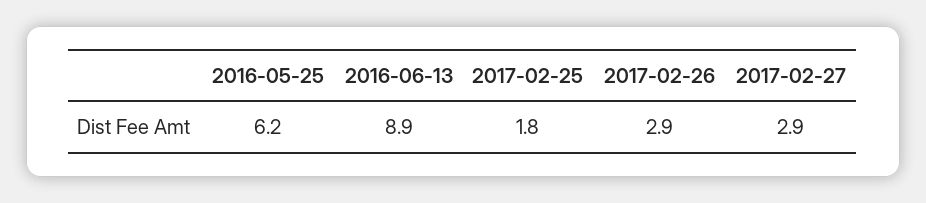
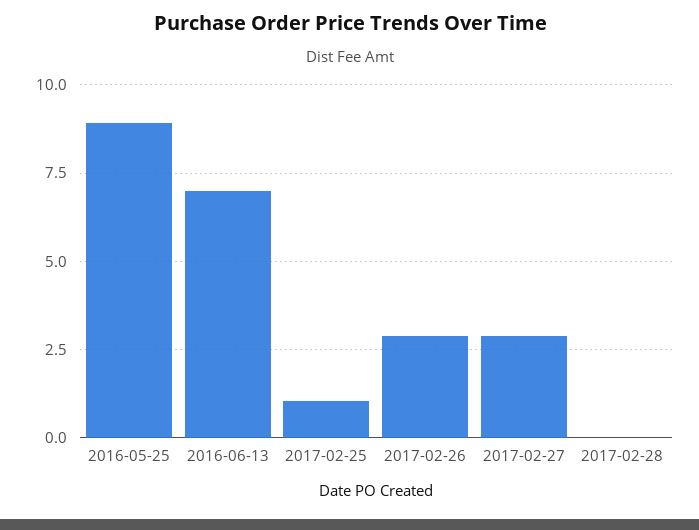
2016-05-25: 6.2 -> 9
2016-06-13: 8.9 -> 7
2017-02-25: 1.8 -> 1
2017-02-28: none -> 0

